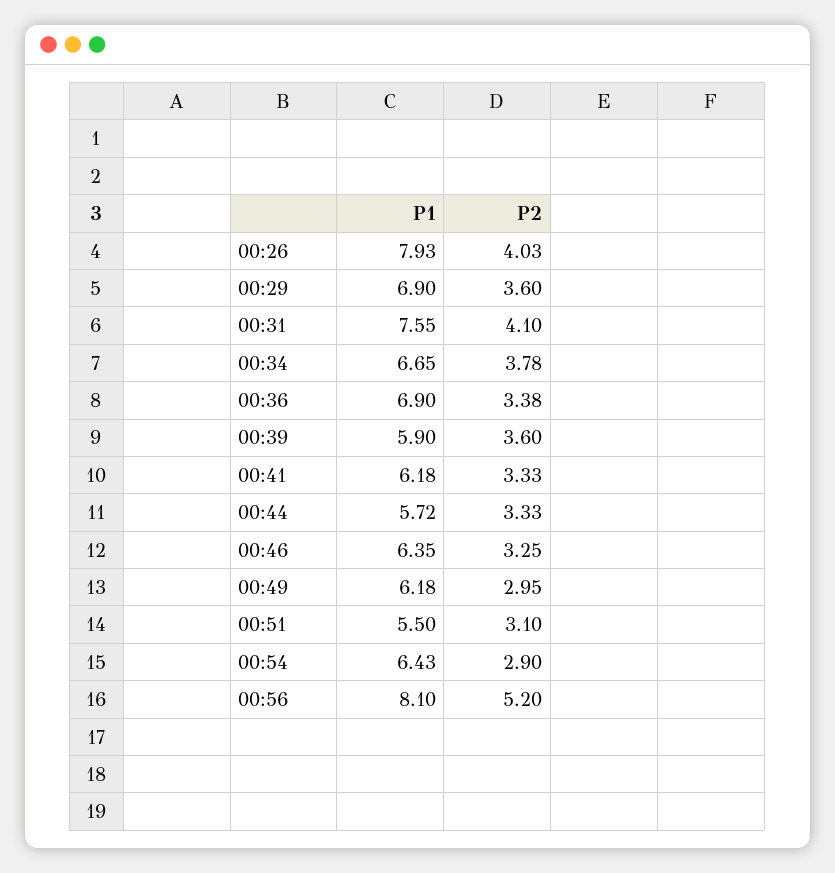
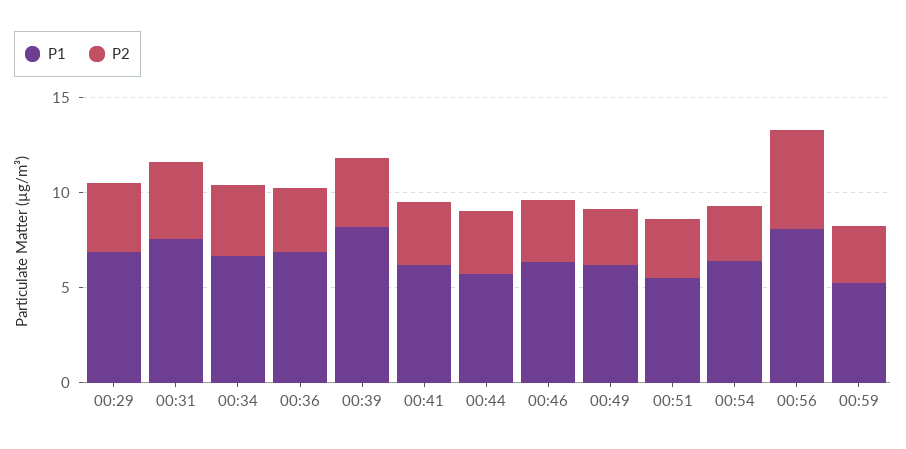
P1, 00:26: 7.93 -> none
P2, 00:26: 4.03 -> none
P1, 00:39: 5.9 -> 8
P1, 00:59: none -> 5
P2, 00:59: none -> 3

